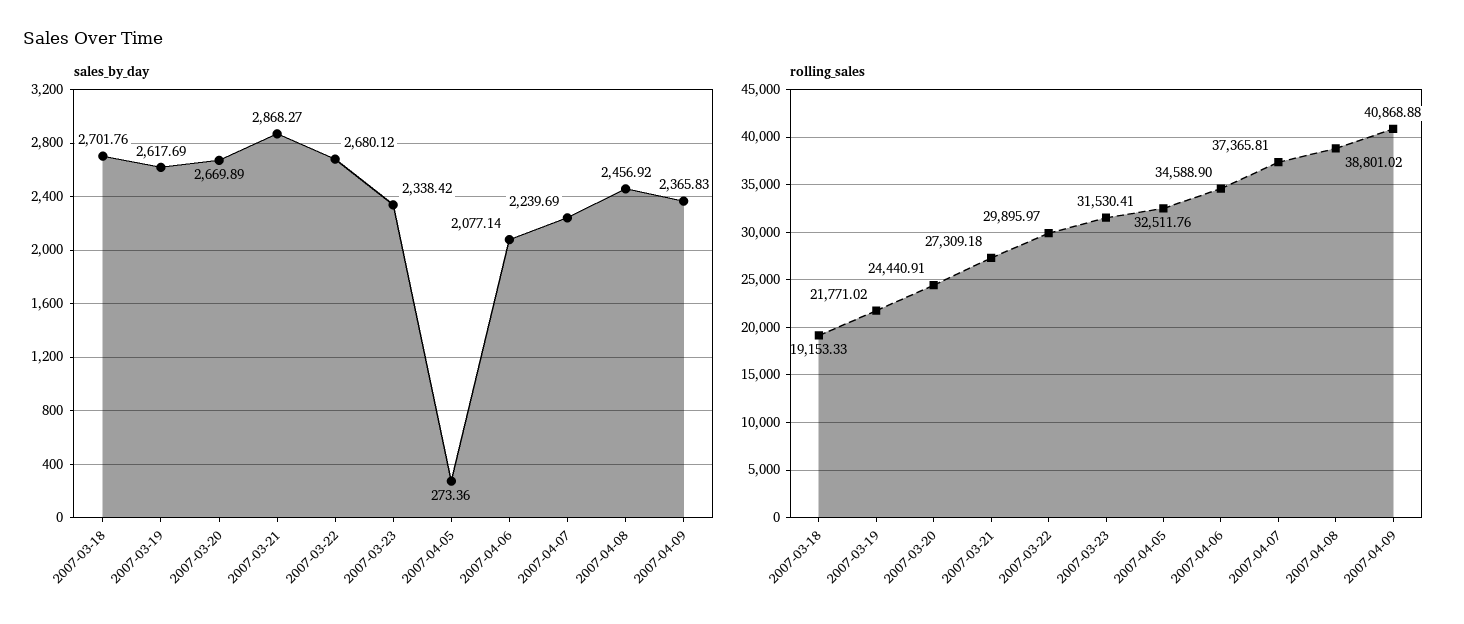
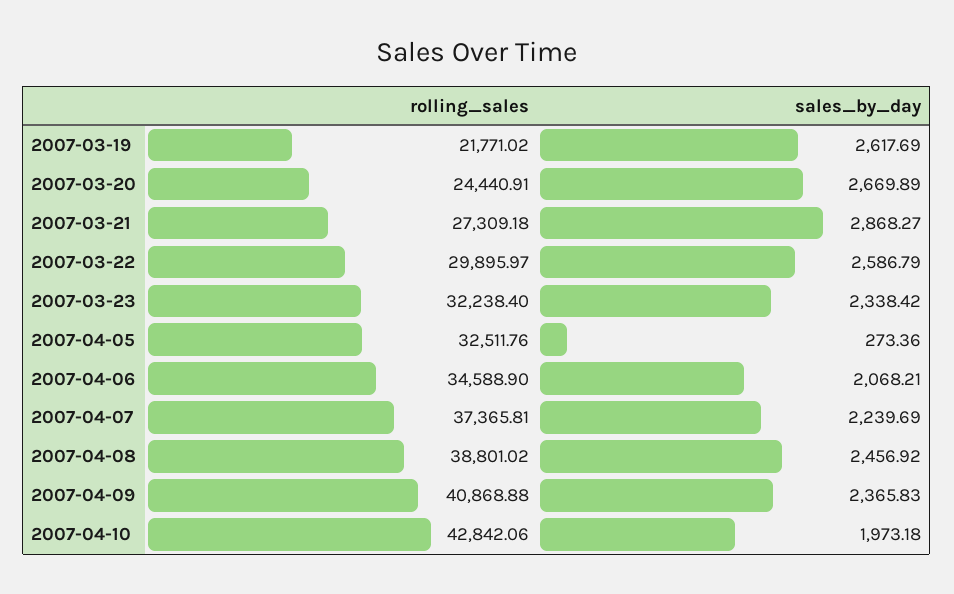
sales_by_day, 2007-03-18: 2701.76 -> none
sales_by_day, 2007-03-22: 2680.12 -> 2586.79
sales_by_day, 2007-04-06: 2077.14 -> 2068.21
rolling_sales, 2007-03-18: 19153.33 -> none
rolling_sales, 2007-03-23: 31530.41 -> 32238.4
rolling_sales, 2007-04-10: none -> 42842.06
sales_by_day, 2007-04-10: none -> 1973.18

